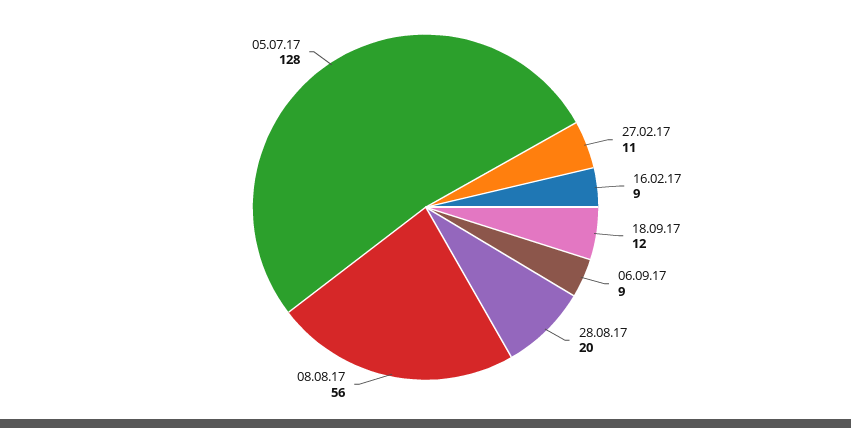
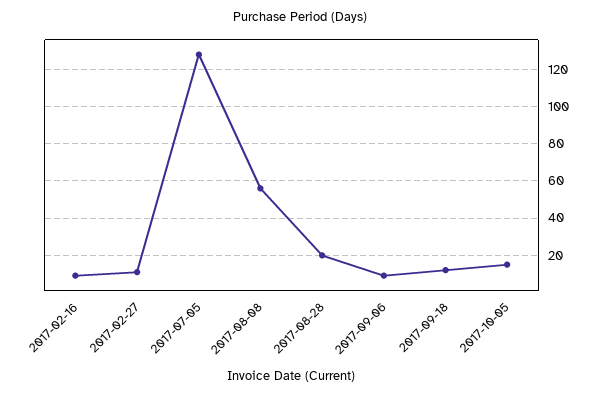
2017-10-05: none -> 15

